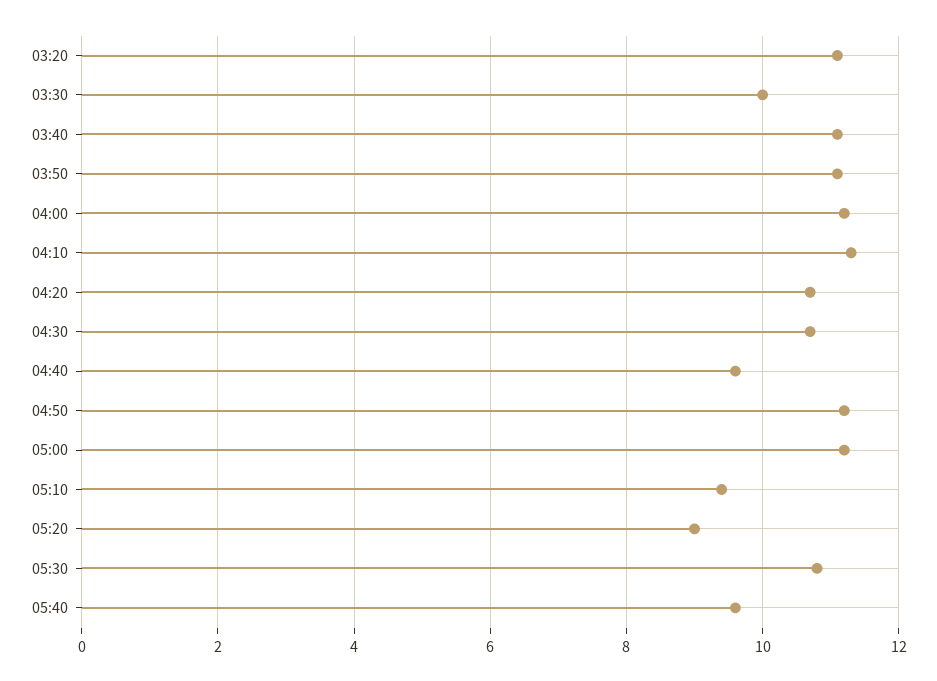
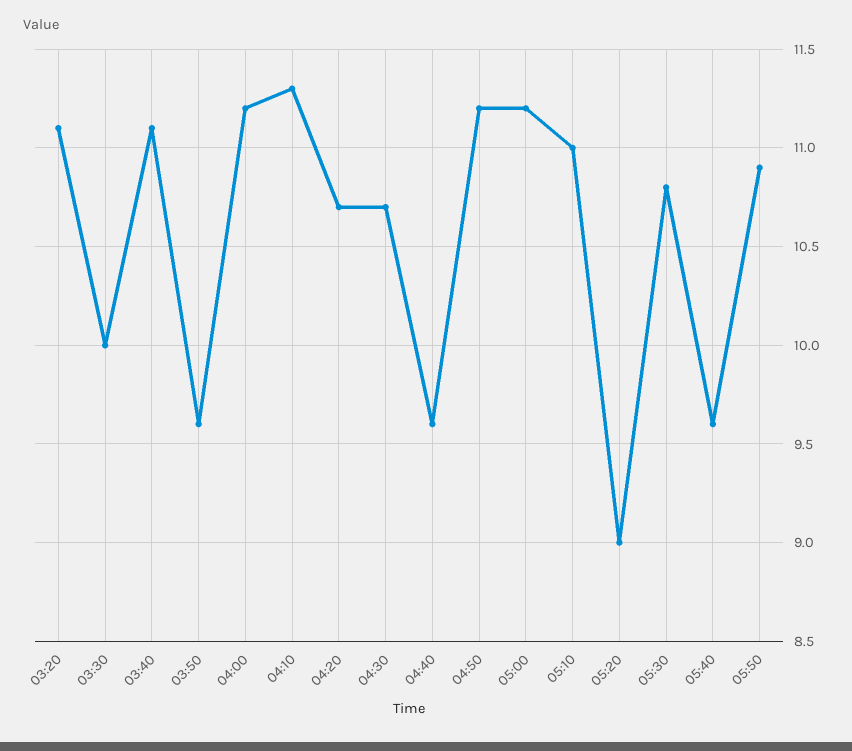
03:50: 11 -> 9.6
05:10: 9.5 -> 11
05:50: none -> 10.9

